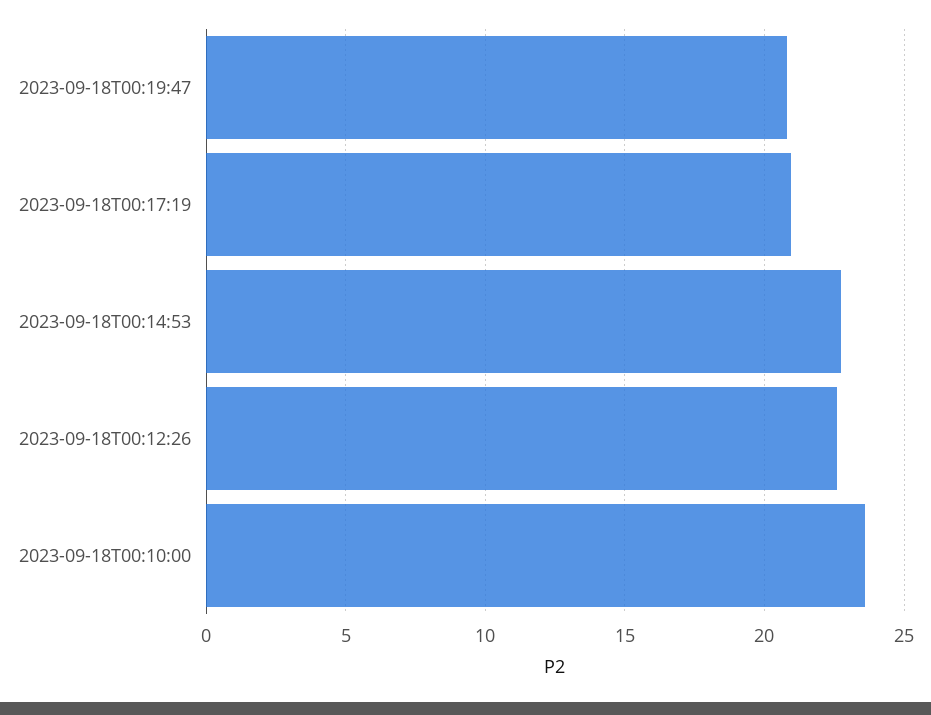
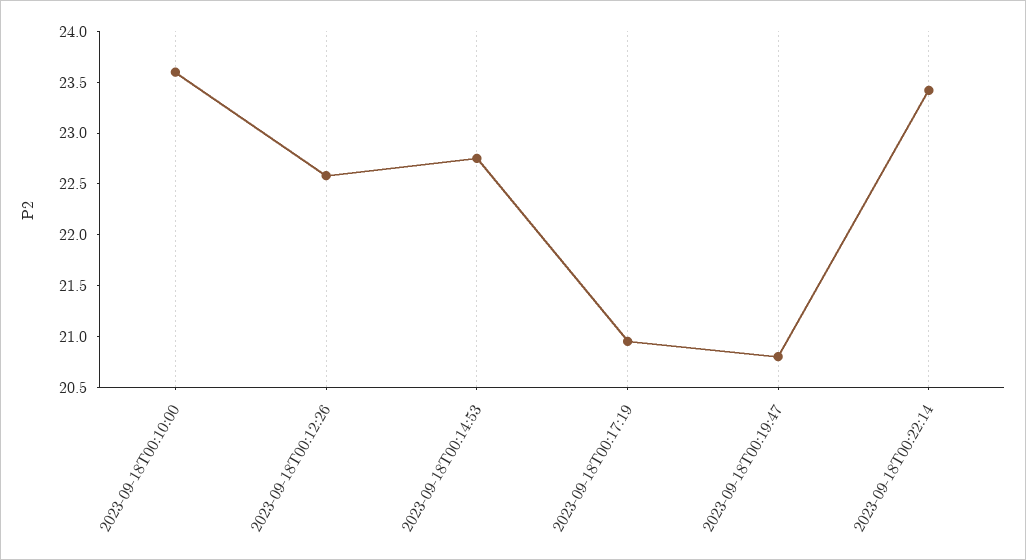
2023-09-18T00:22:14: none -> 23.4

